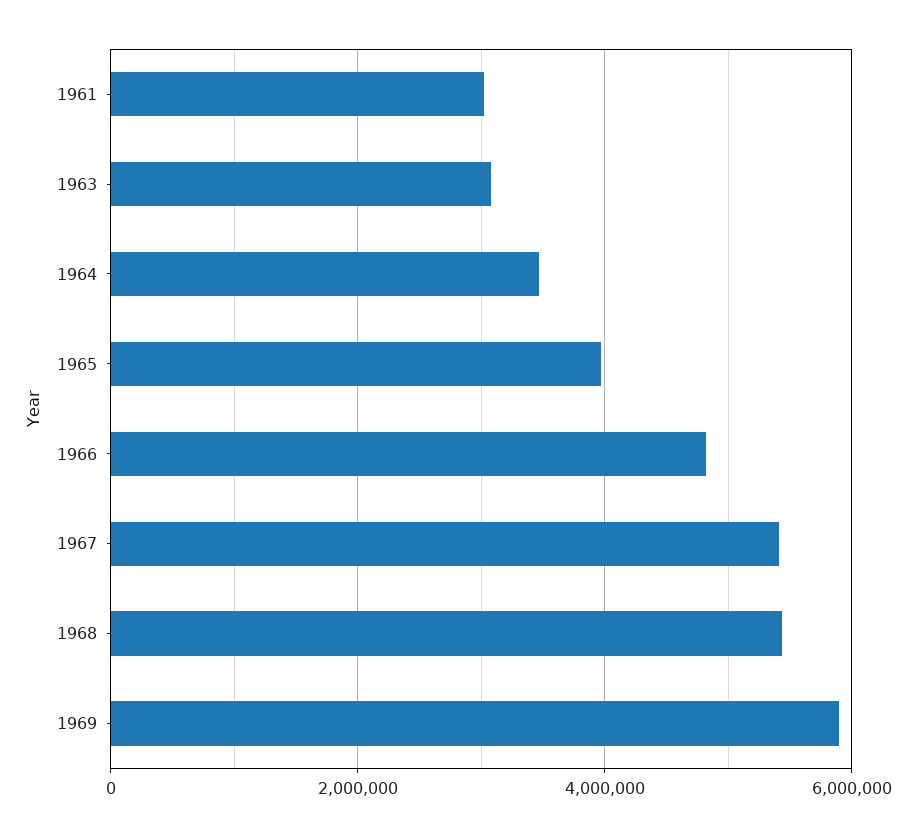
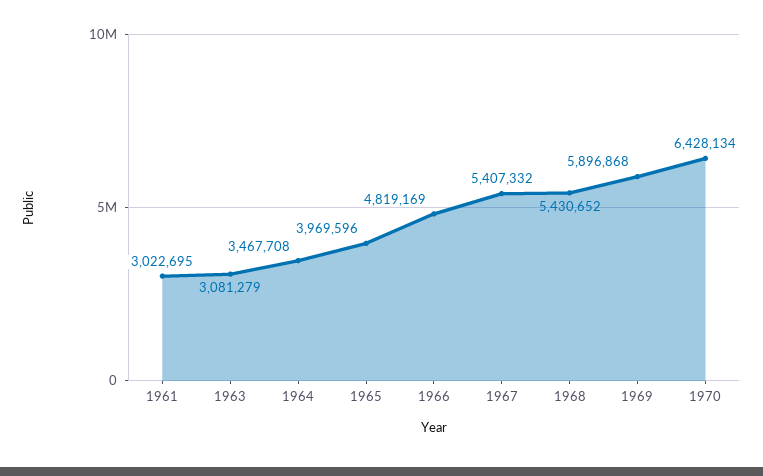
1970: none -> 6428134

